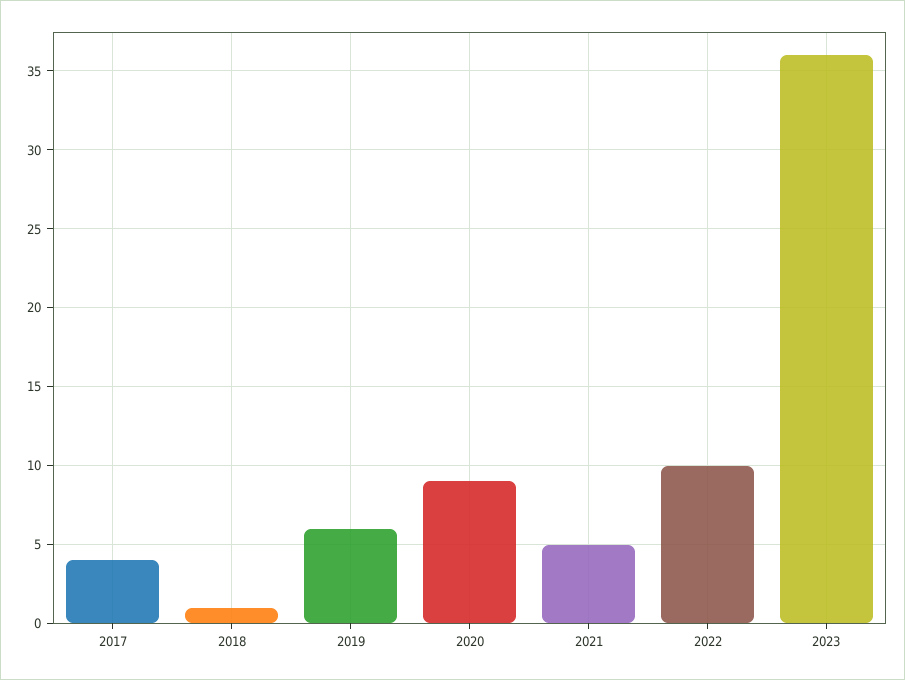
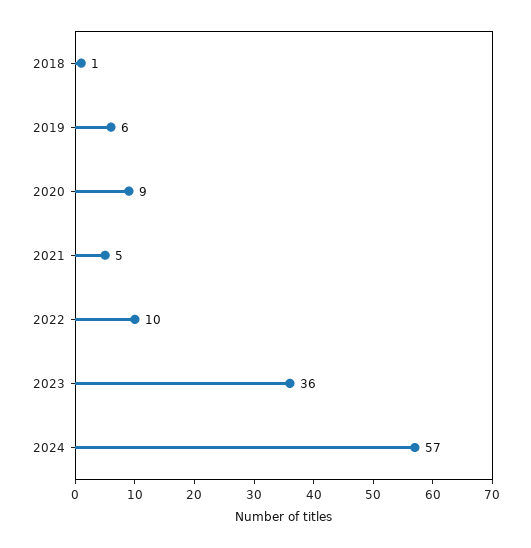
2017: 4 -> none
2024: none -> 57

